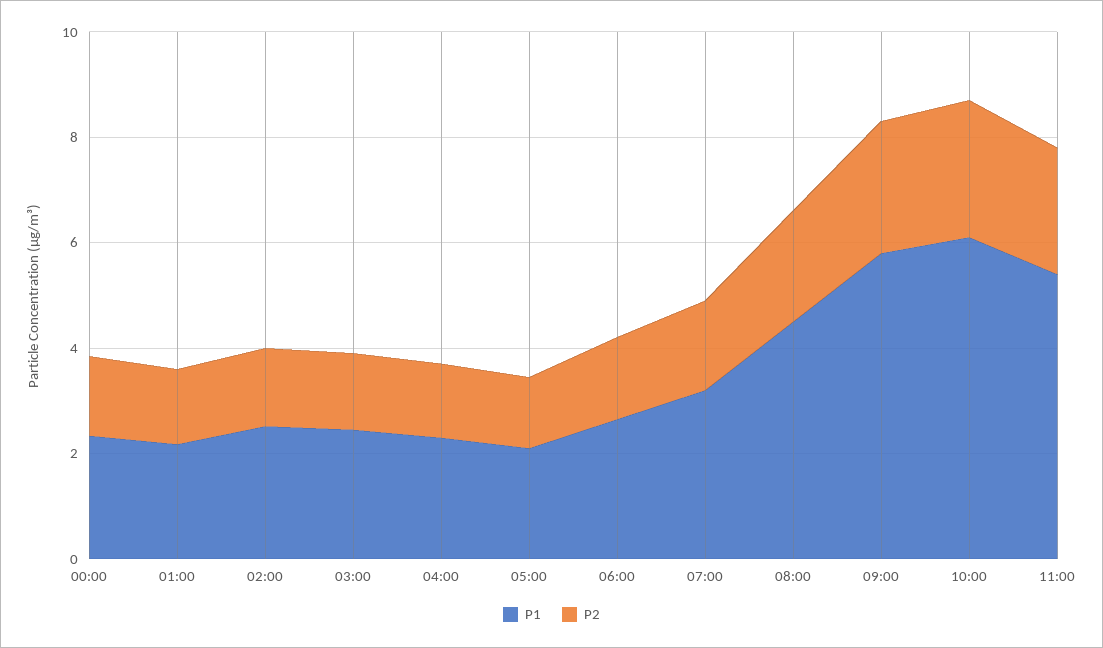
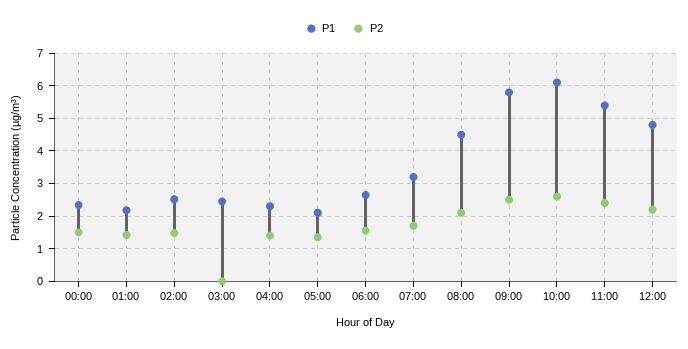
P2, 03:00: 1.5 -> 0
P1, 12:00: none -> 4.8
P2, 12:00: none -> 2.2

